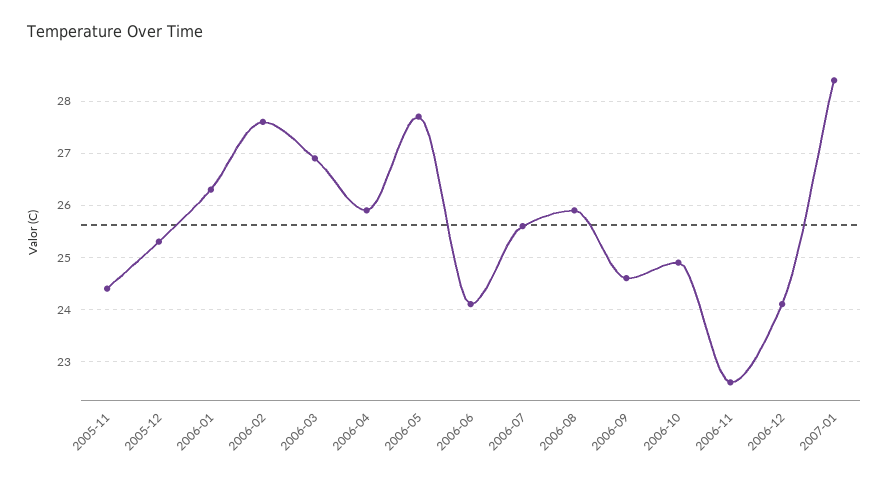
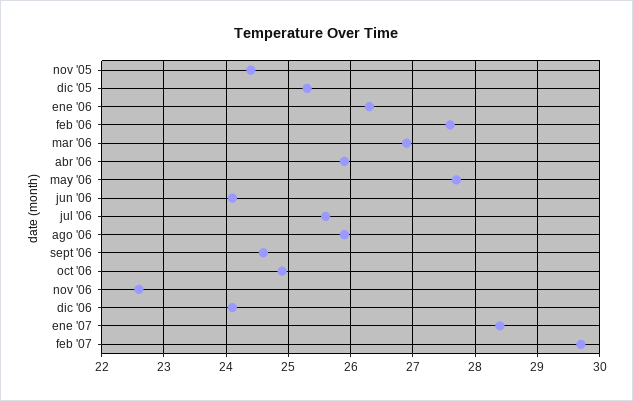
feb '07: none -> 29.7

